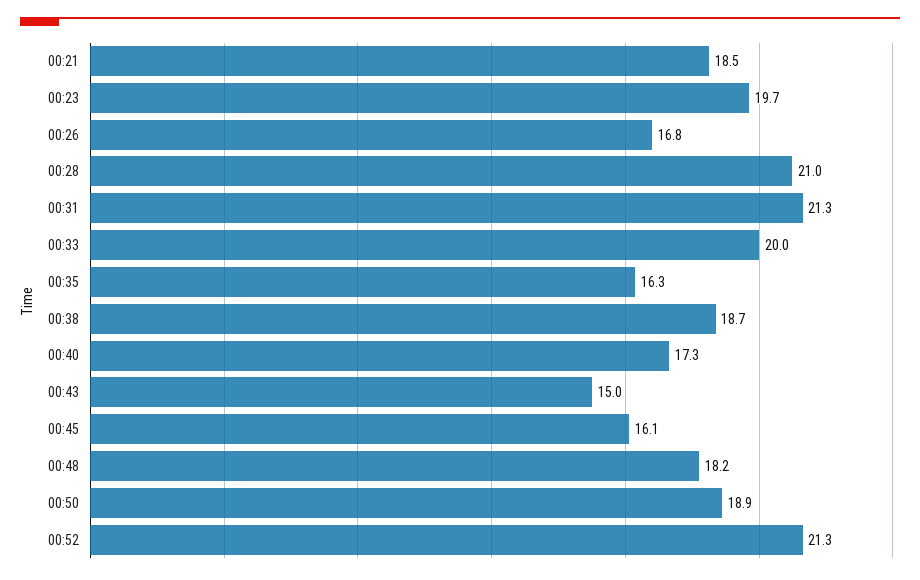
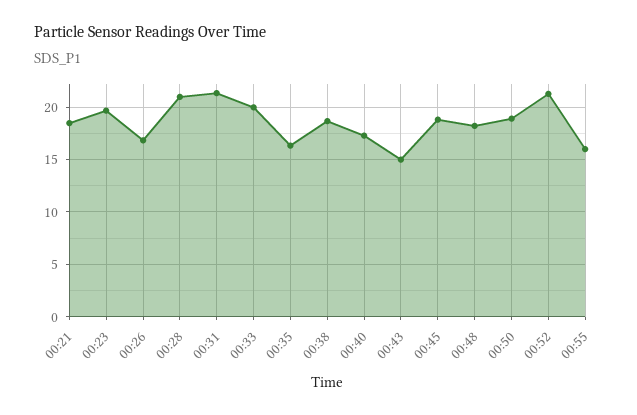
00:45: 16.1 -> 19
00:55: none -> 16

